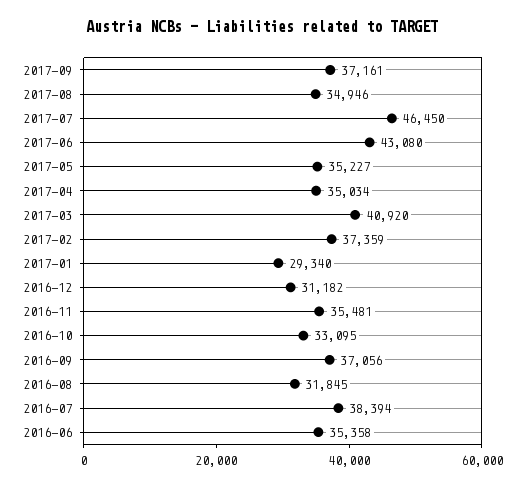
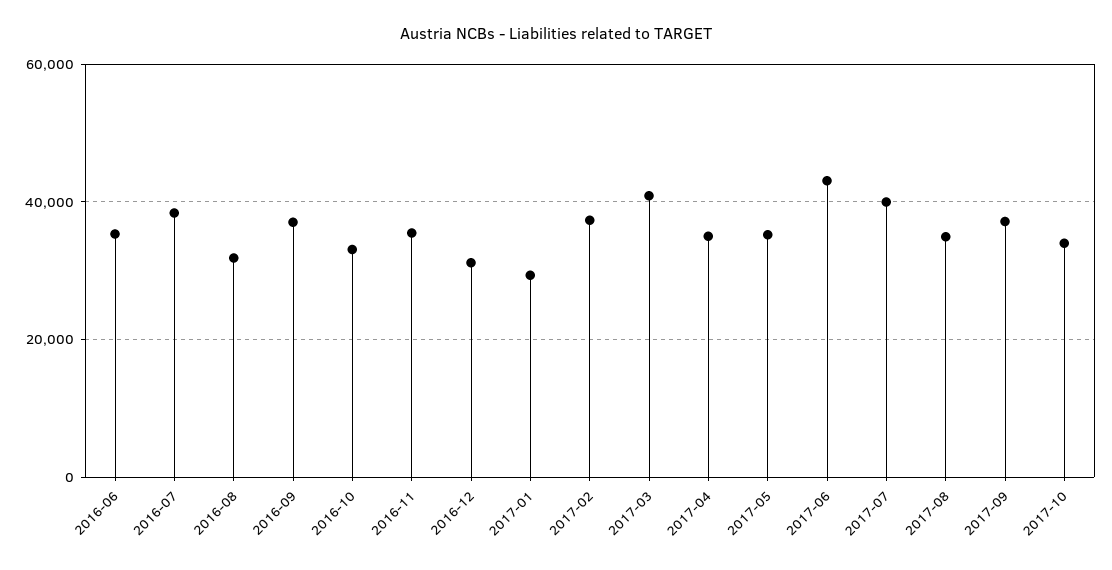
2017-07: 46450 -> 40000
2017-10: none -> 34000

